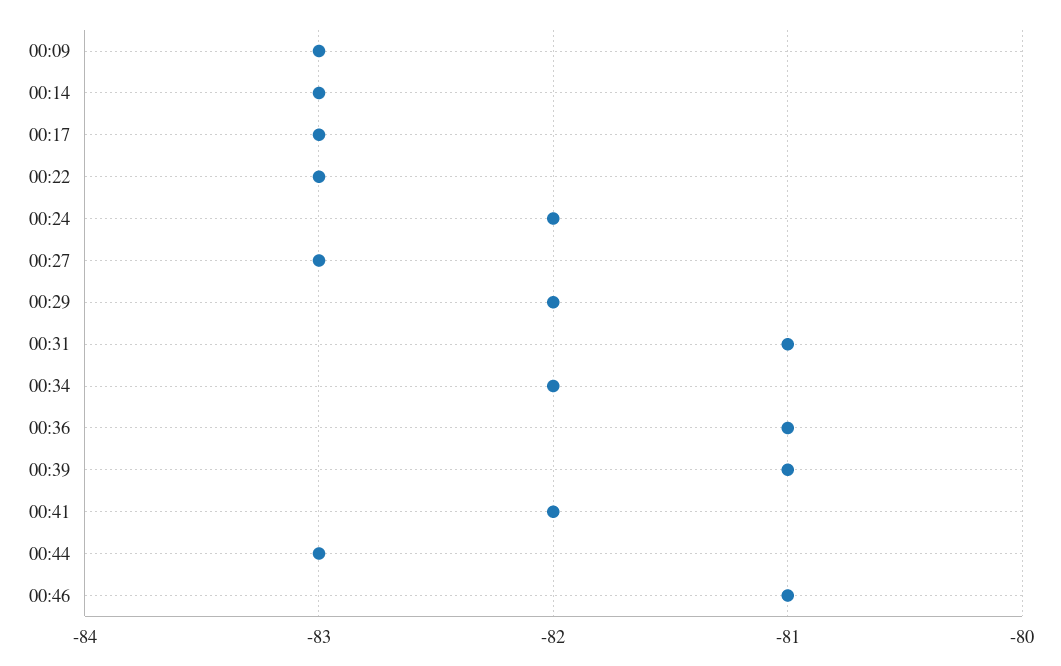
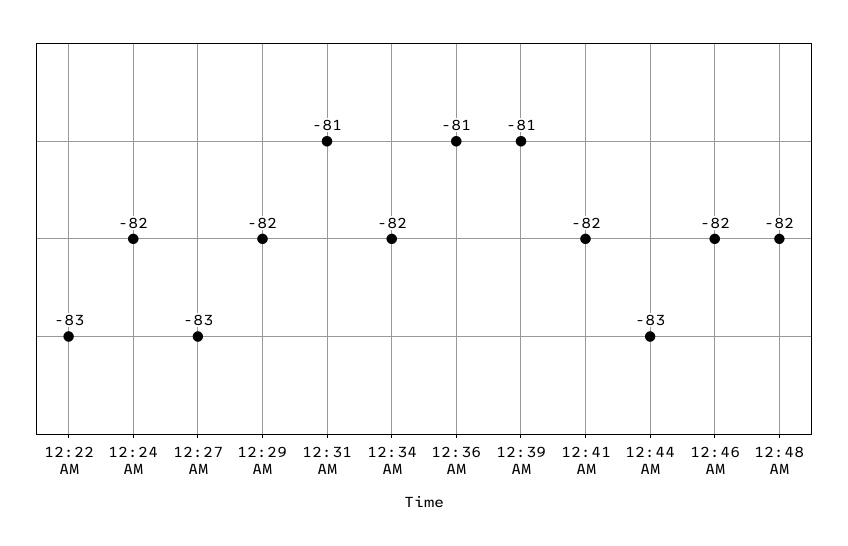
00:09: -83 -> none
00:14: -83 -> none
00:17: -83 -> none
00:46: -81 -> -82
12:48 AM: none -> -82

